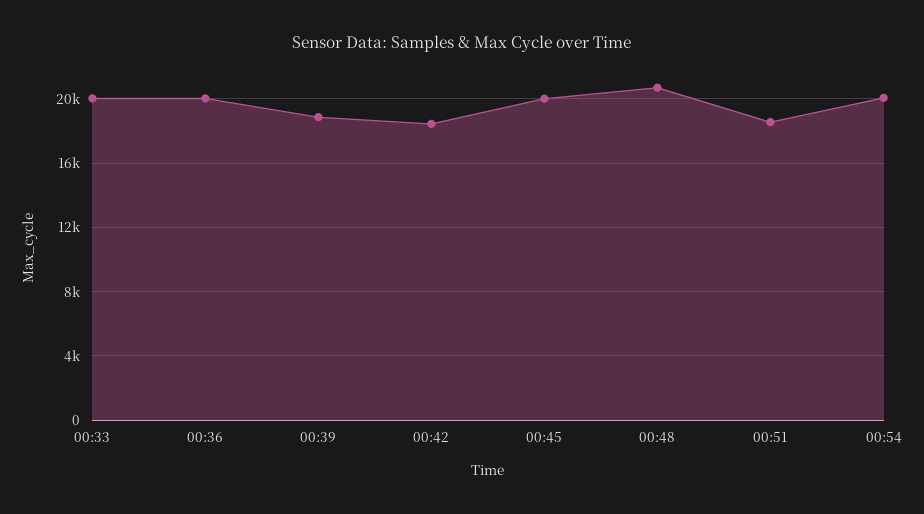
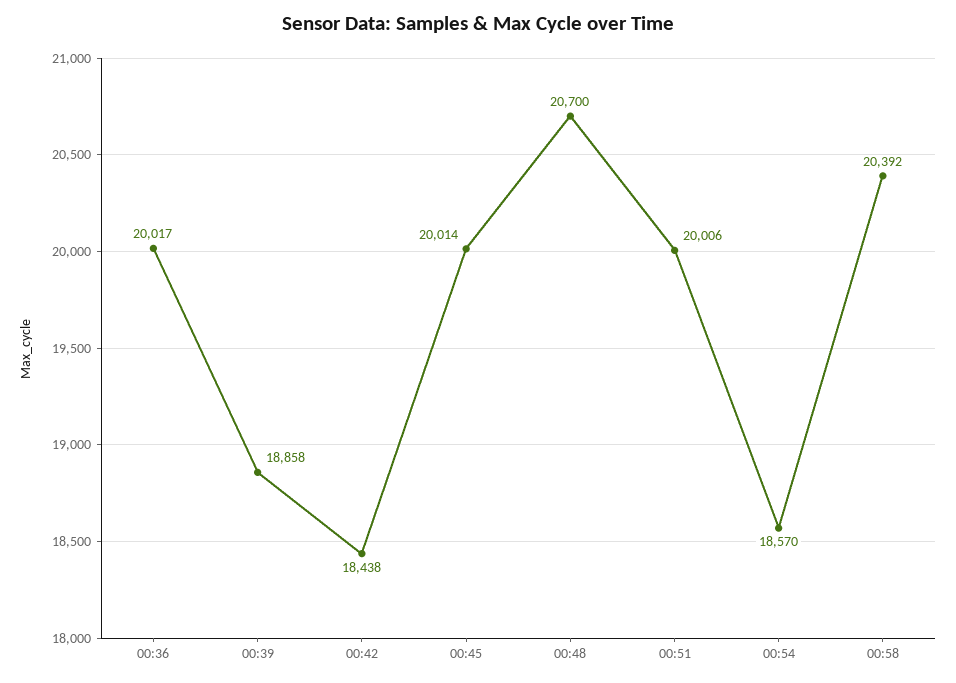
00:33: 20000 -> none
00:51: 18500 -> 20006
00:54: 20000 -> 18570
00:58: none -> 20392

